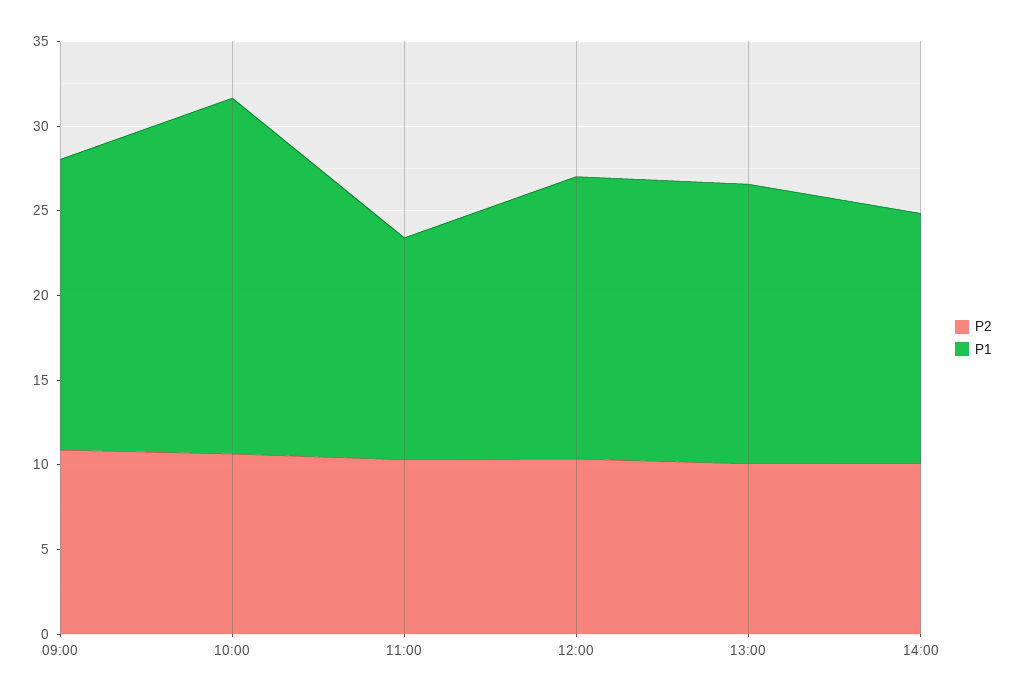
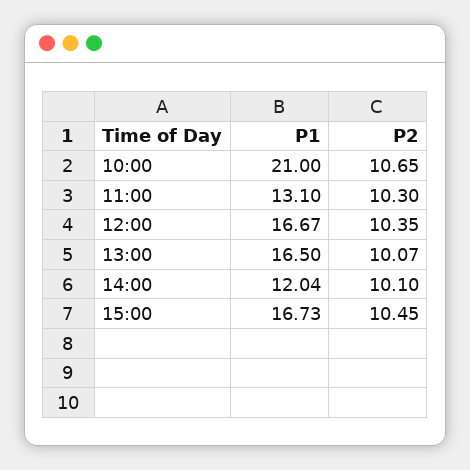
P2, 09:00: 11 -> none
P1, 09:00: 17 -> none
P1, 14:00: 15 -> 12.04
P1, 15:00: none -> 16.73
P2, 15:00: none -> 10.45

